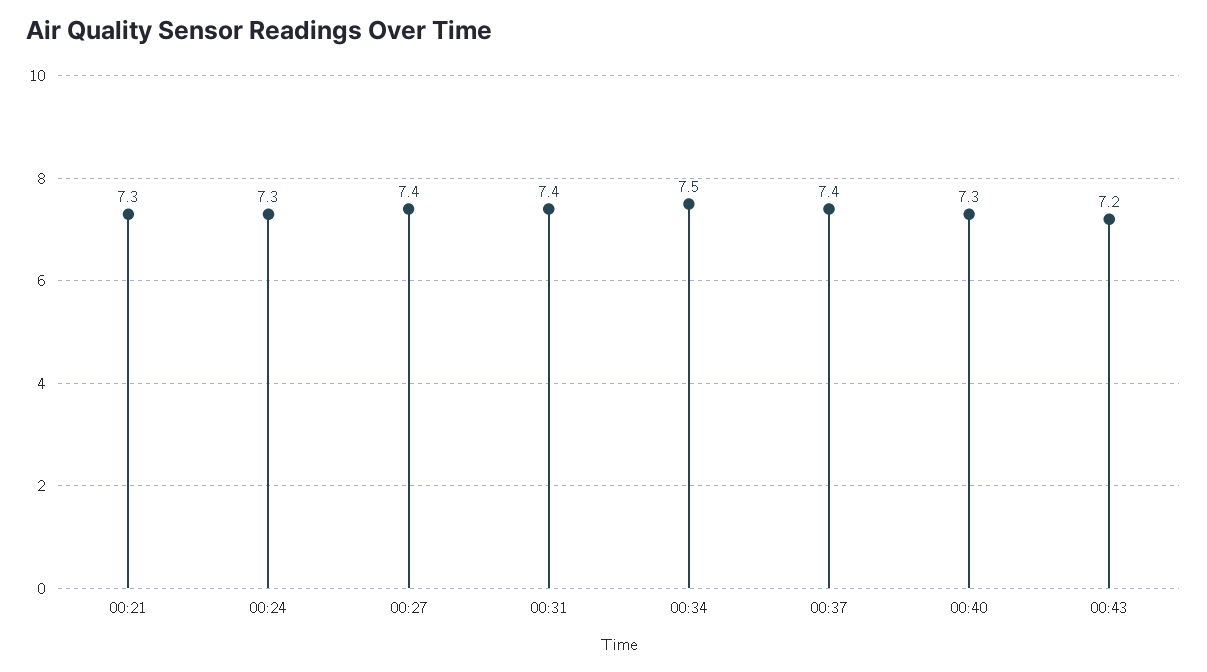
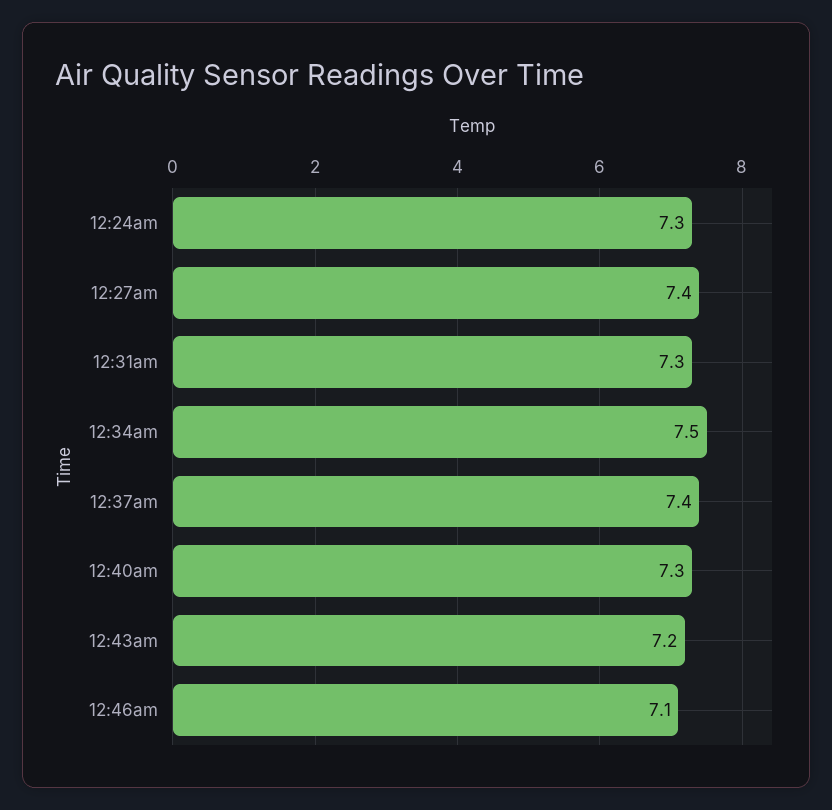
00:21: 7.3 -> none
00:31: 7.4 -> 7.3
12:46am: none -> 7.1

